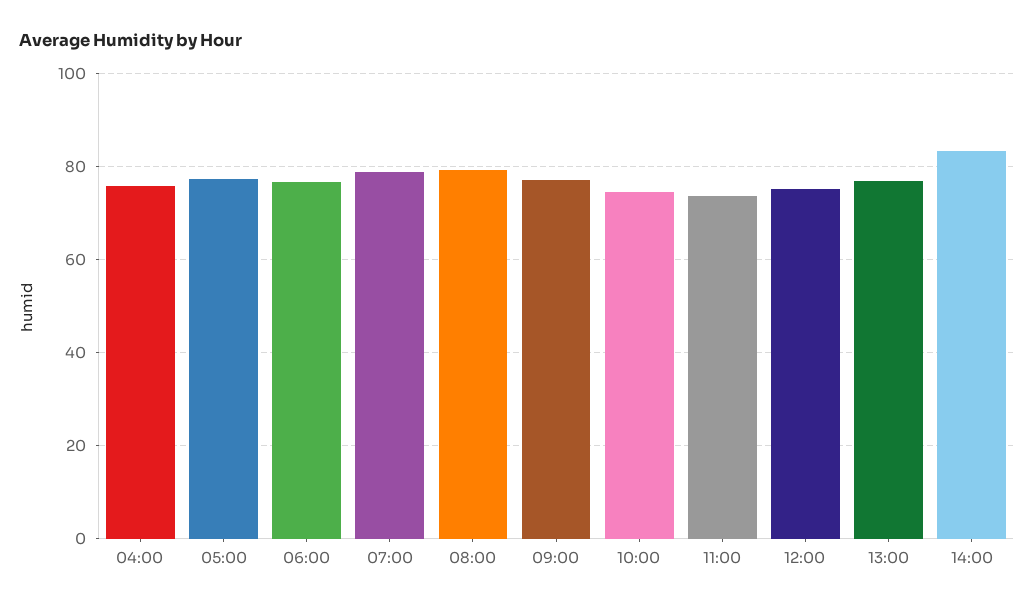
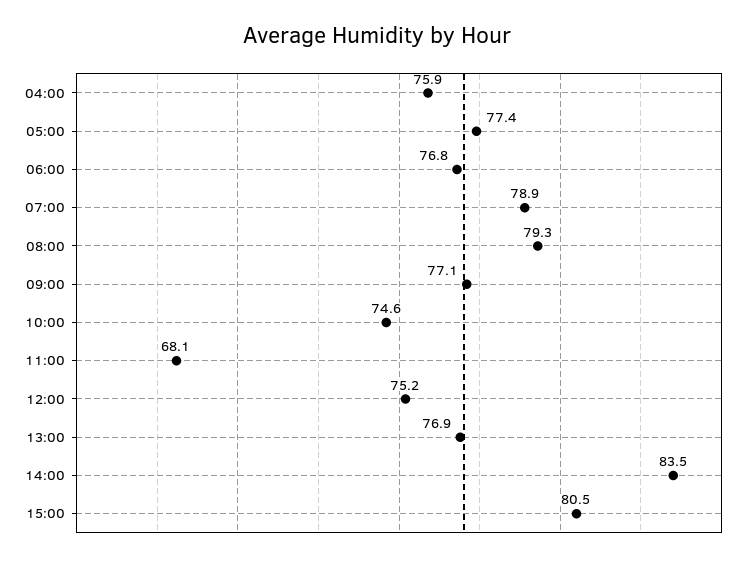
11:00: 74 -> 68.1
15:00: none -> 80.5

